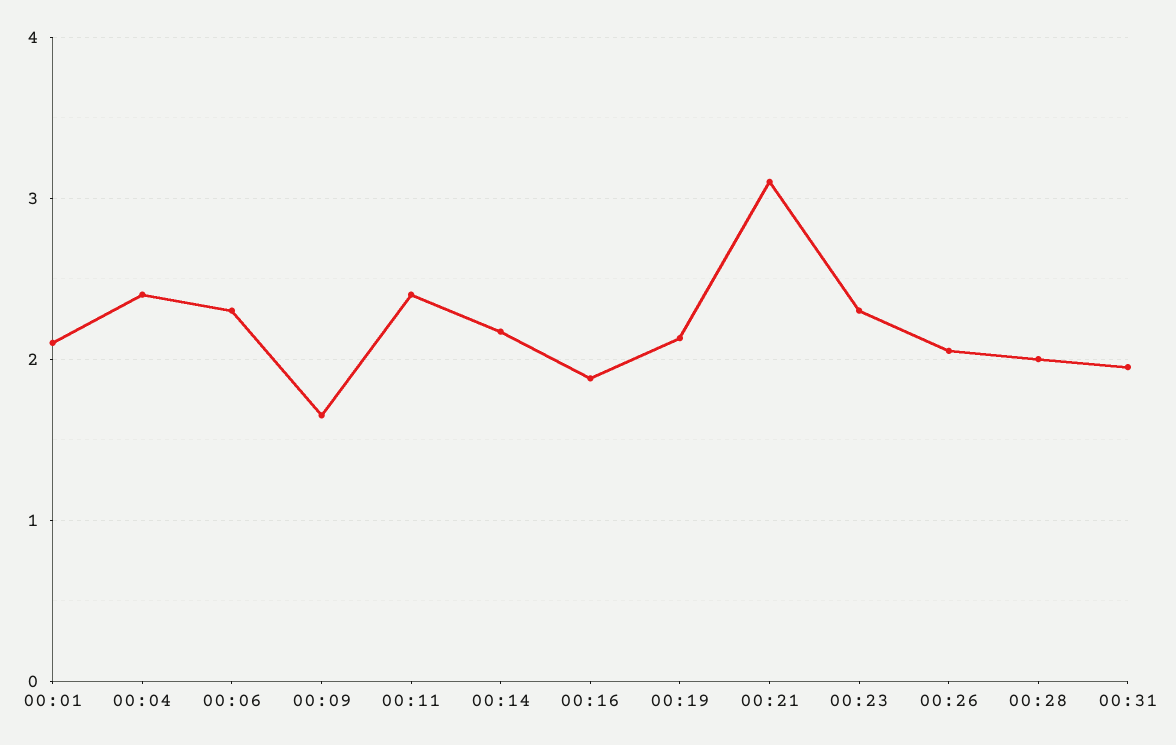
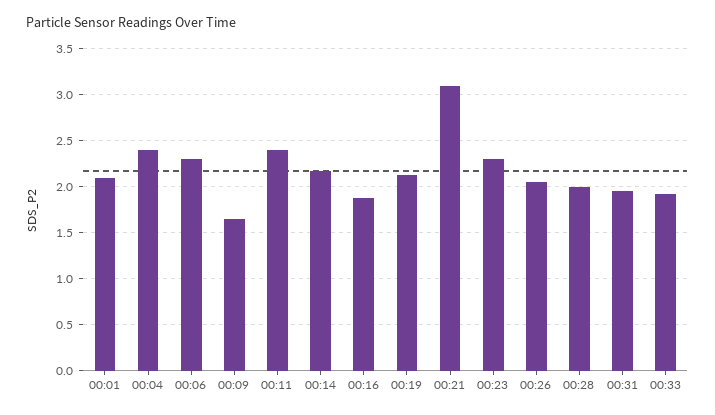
00:33: none -> 1.9

